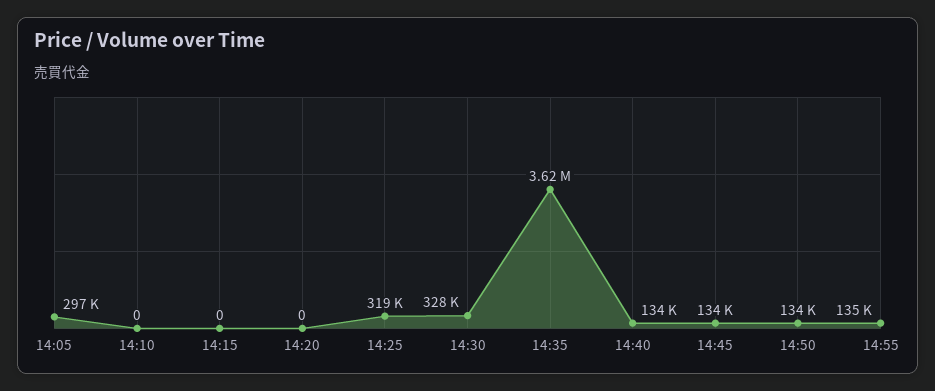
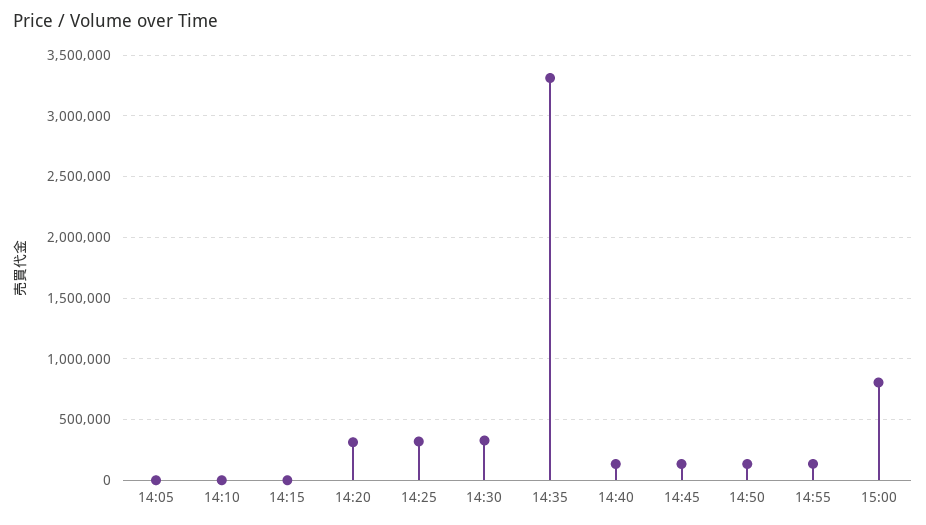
14:05: 297000 -> 0
14:20: 0 -> 300000
14:35: 3620000 -> 3300000
15:00: none -> 800000

